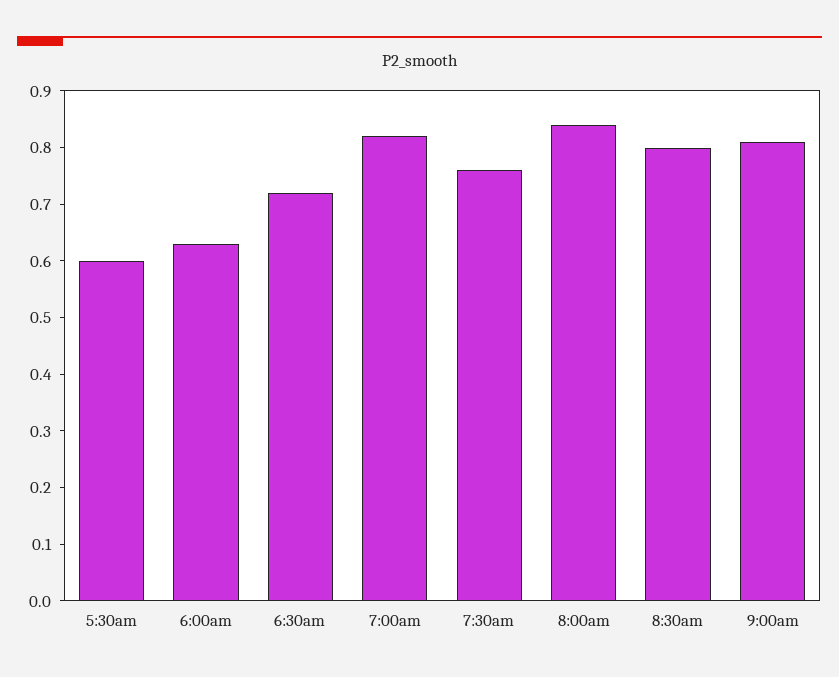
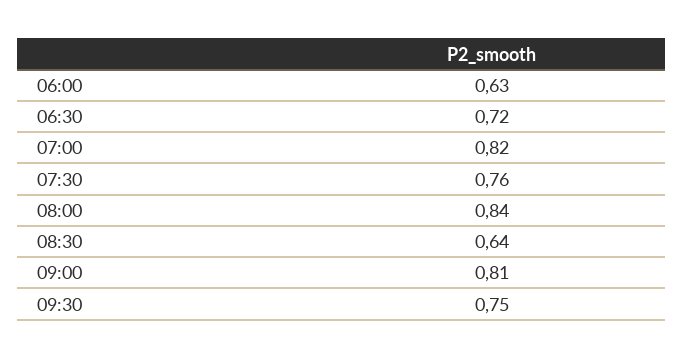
5:30am: 0.6 -> none
8:30am: 0.8 -> 0.64
09:30: none -> 0.75

